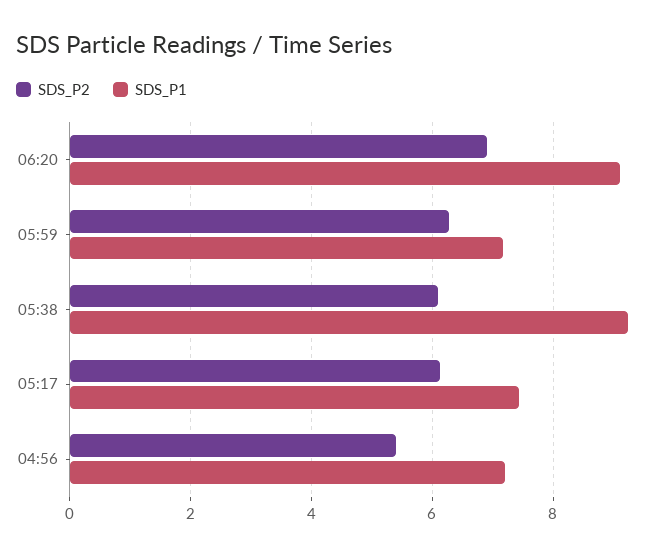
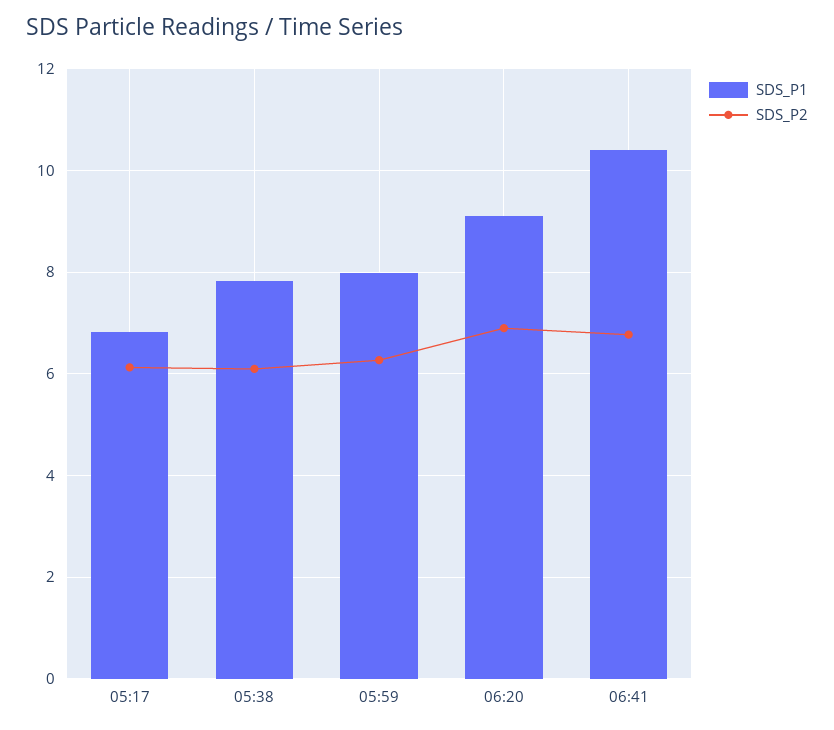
SDS_P1, 05:59: 7.2 -> 8
SDS_P1, 05:38: 9.2 -> 7.8
SDS_P1, 05:17: 7.4 -> 6.8
SDS_P2, 04:56: 5.4 -> none
SDS_P1, 04:56: 7.2 -> none
SDS_P1, 06:41: none -> 10.4
SDS_P2, 06:41: none -> 6.8

